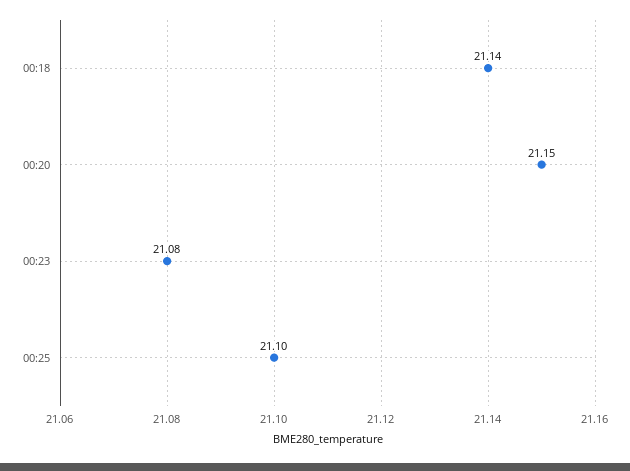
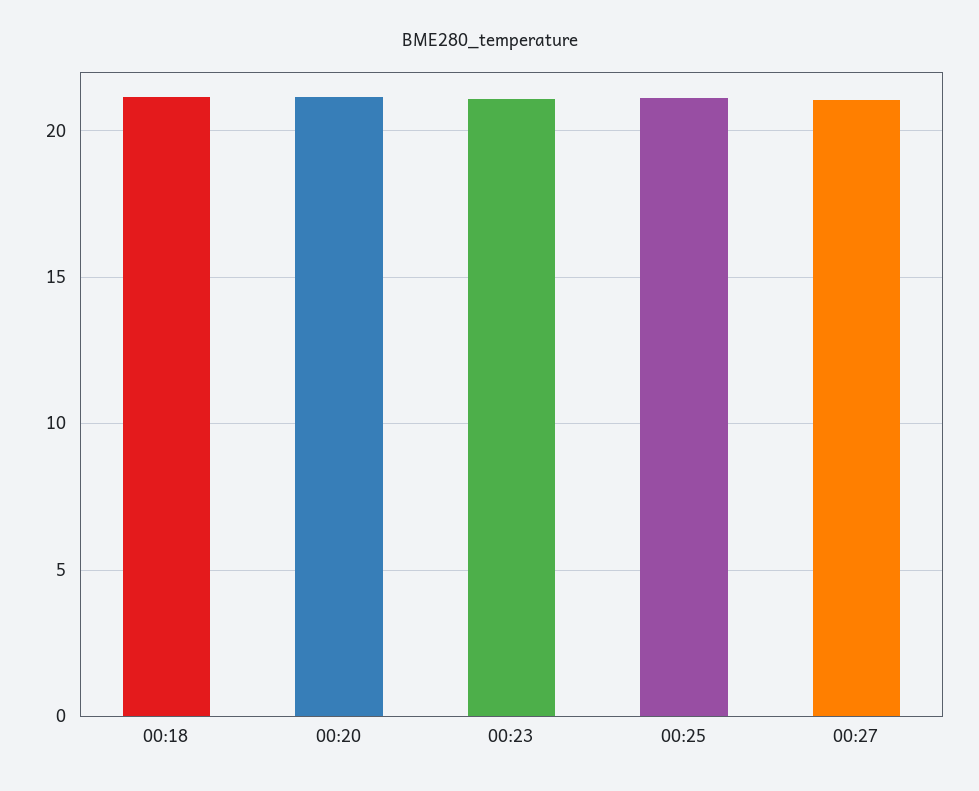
00:27: none -> 21

